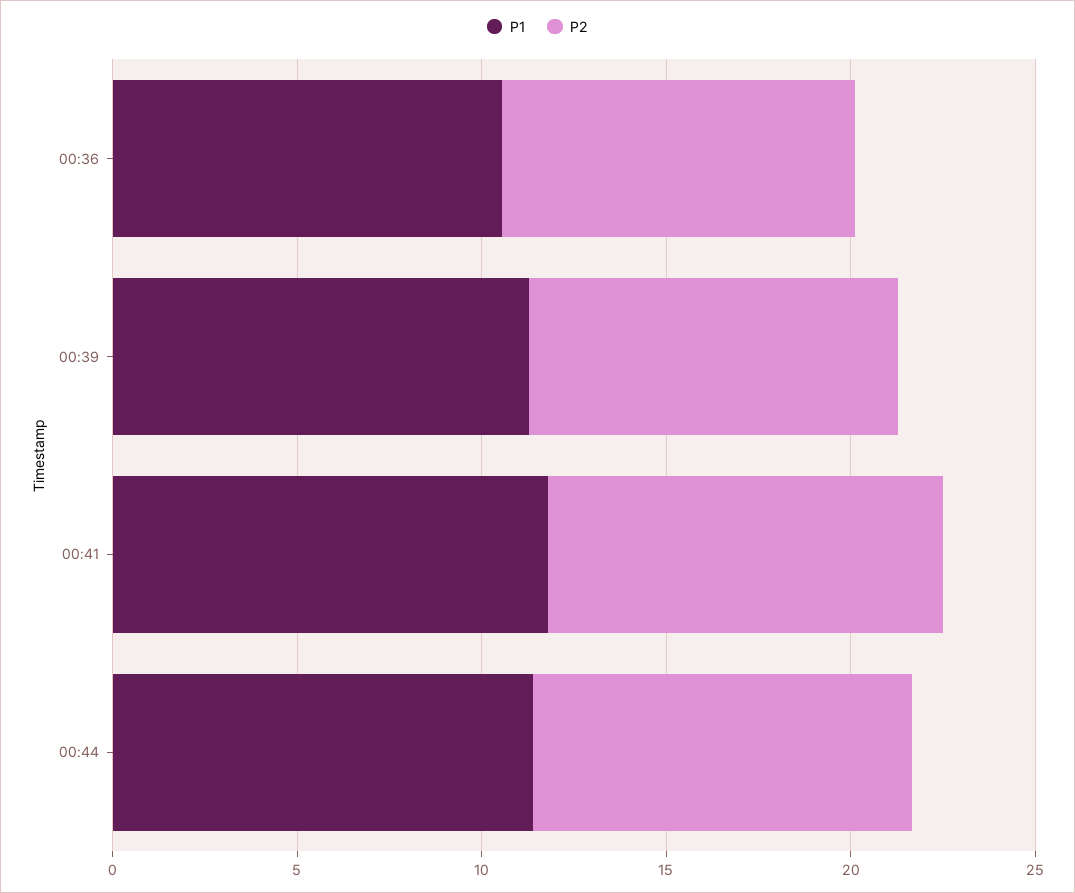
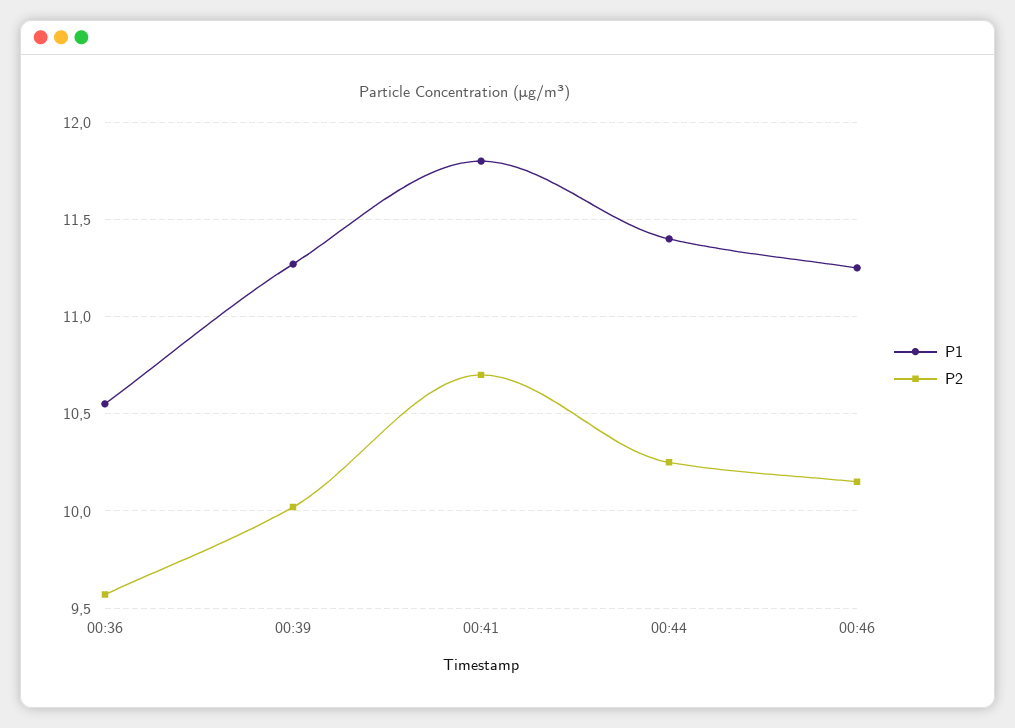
P1, 00:46: none -> 11.25
P2, 00:46: none -> 10.15

